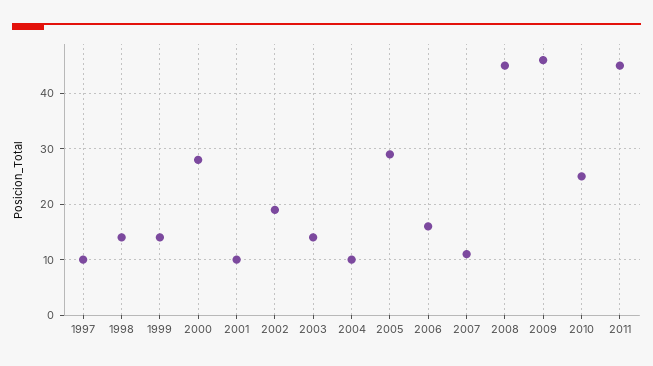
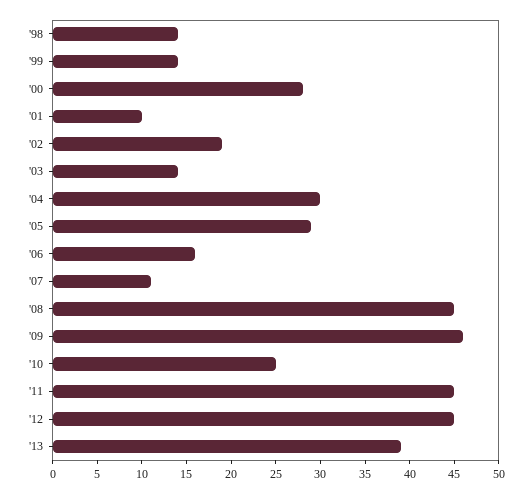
1997: 10 -> none
2004: 10 -> 30
'12: none -> 45
'13: none -> 39

